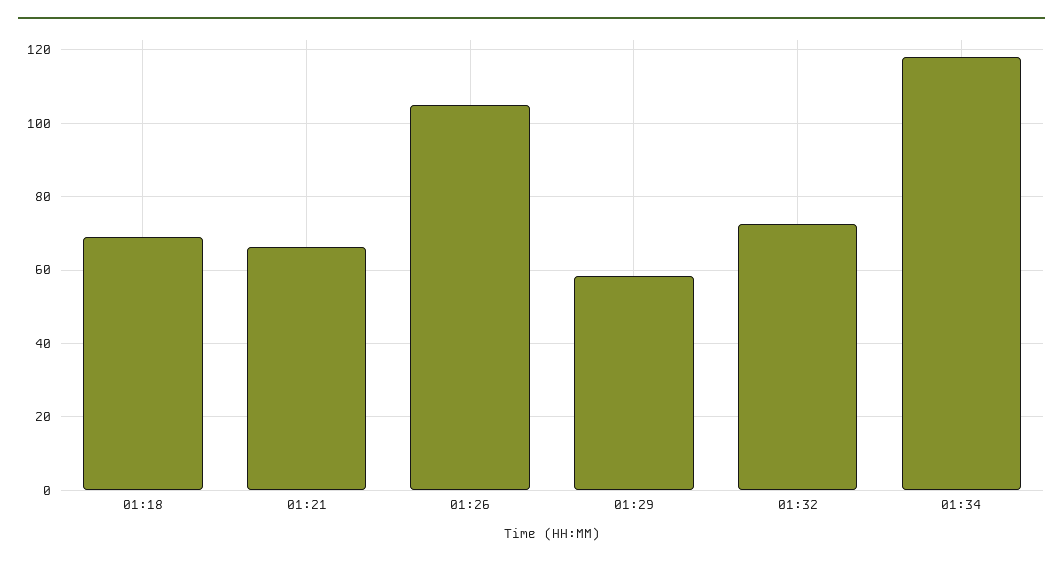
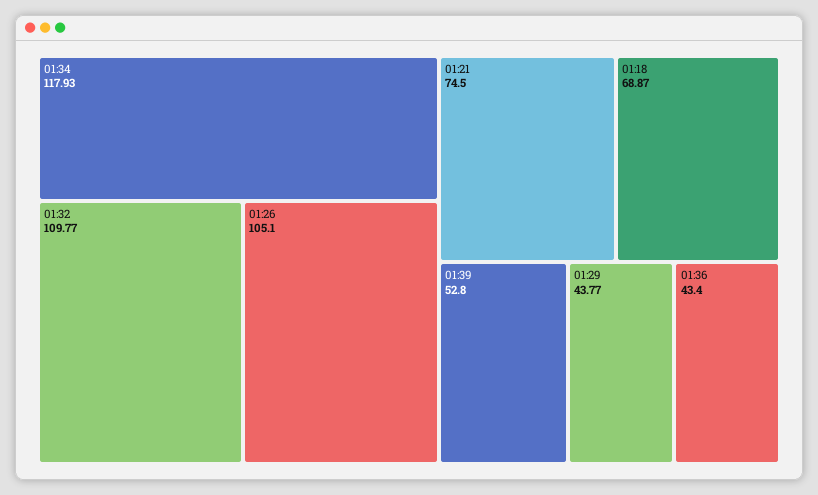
01:21: 66 -> 74.5
01:29: 58 -> 43.77
01:32: 72 -> 109.77
01:39: none -> 52.8
01:36: none -> 43.4

